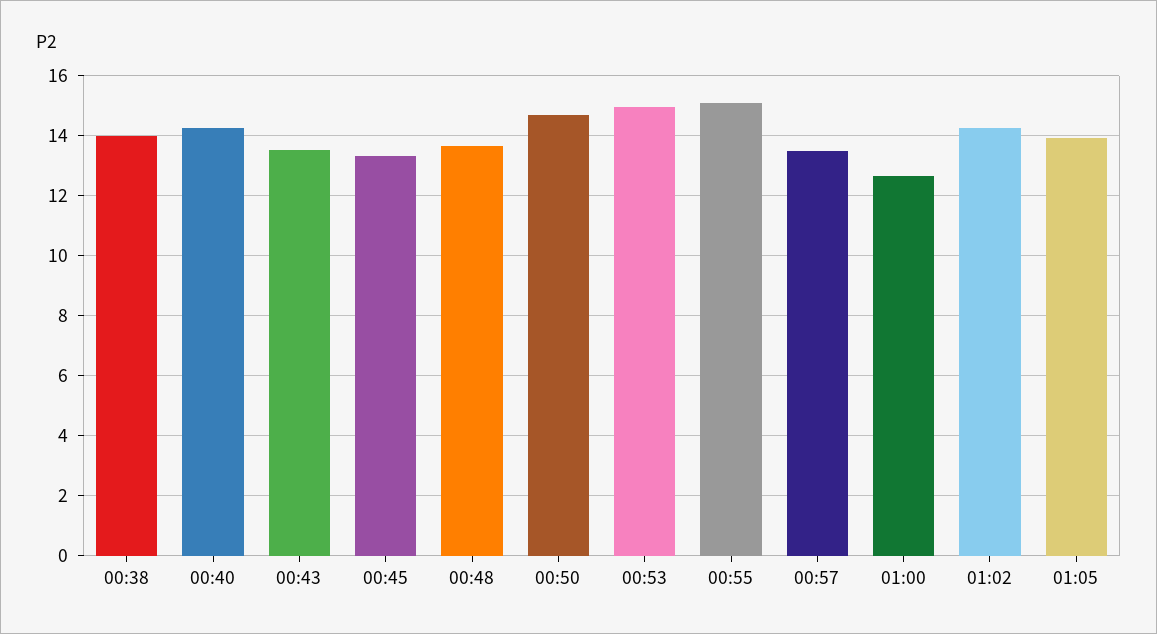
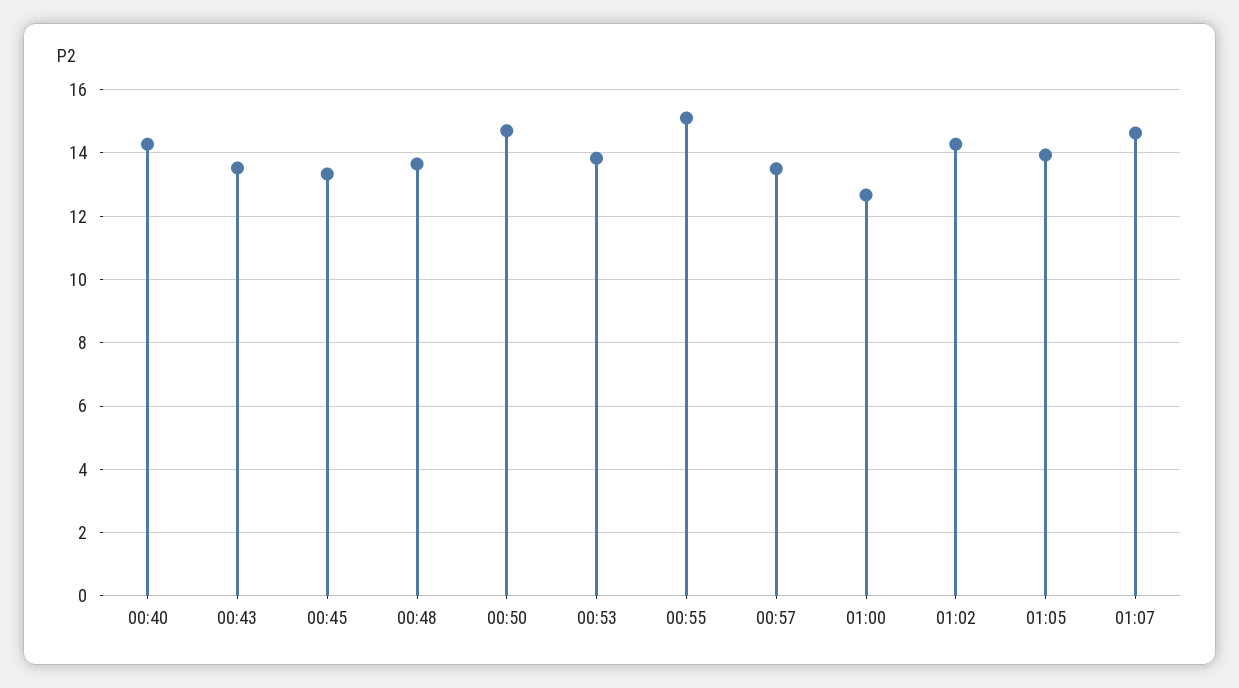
00:38: 14 -> none
00:53: 15 -> 13.8
01:07: none -> 14.6

